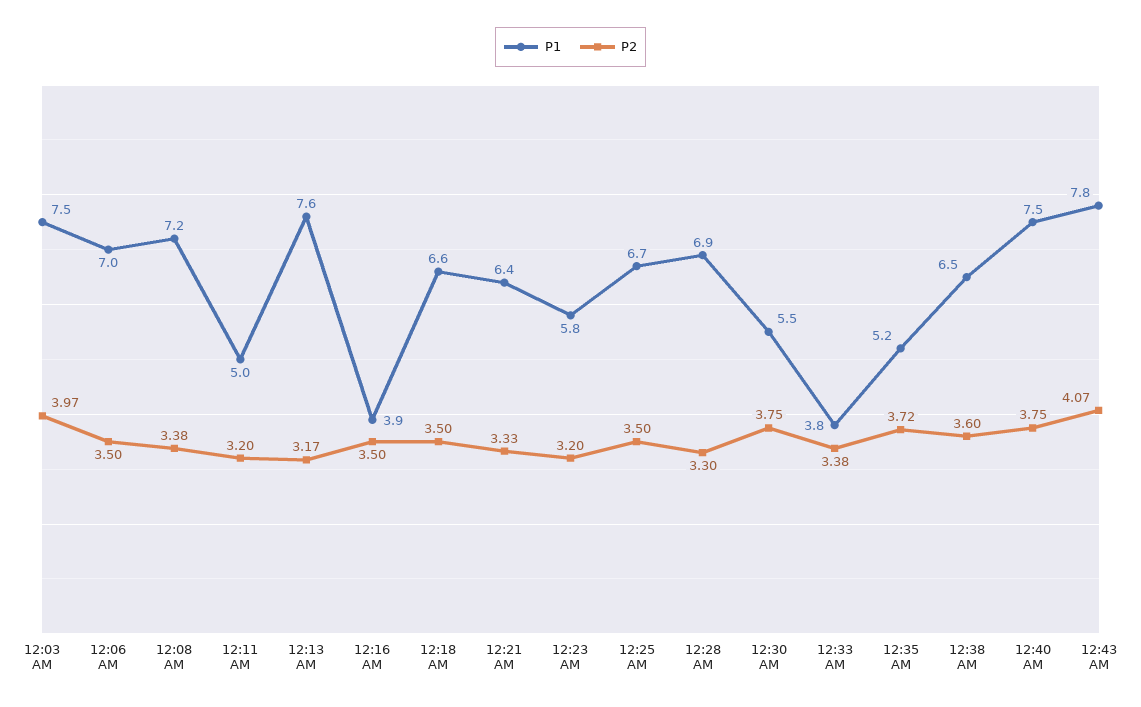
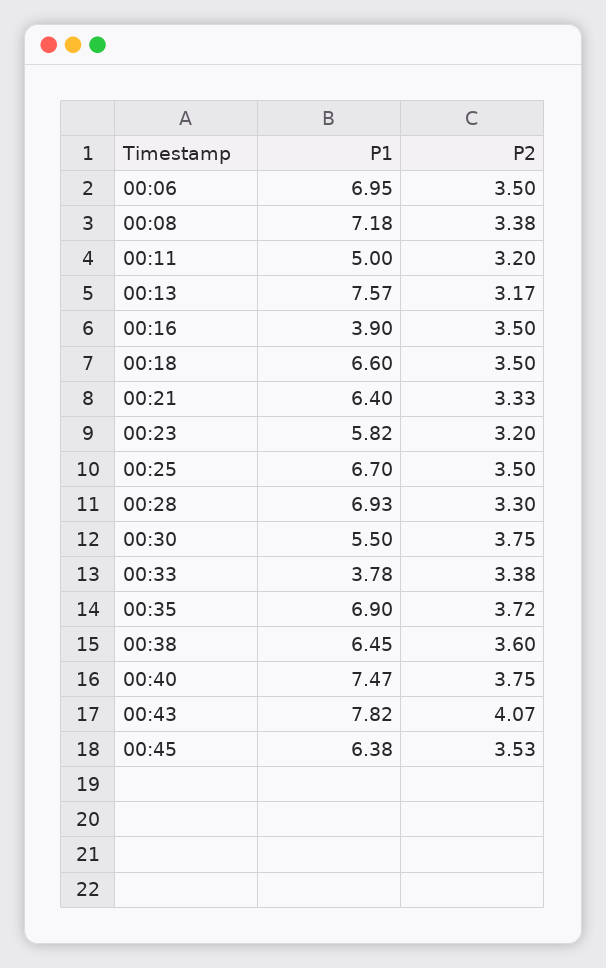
P1, 12:03 AM: 7.5 -> none
P2, 12:03 AM: 3.97 -> none
P1, 12:35 AM: 5.2 -> 6.9
P1, 00:45: none -> 6.38
P2, 00:45: none -> 3.53

